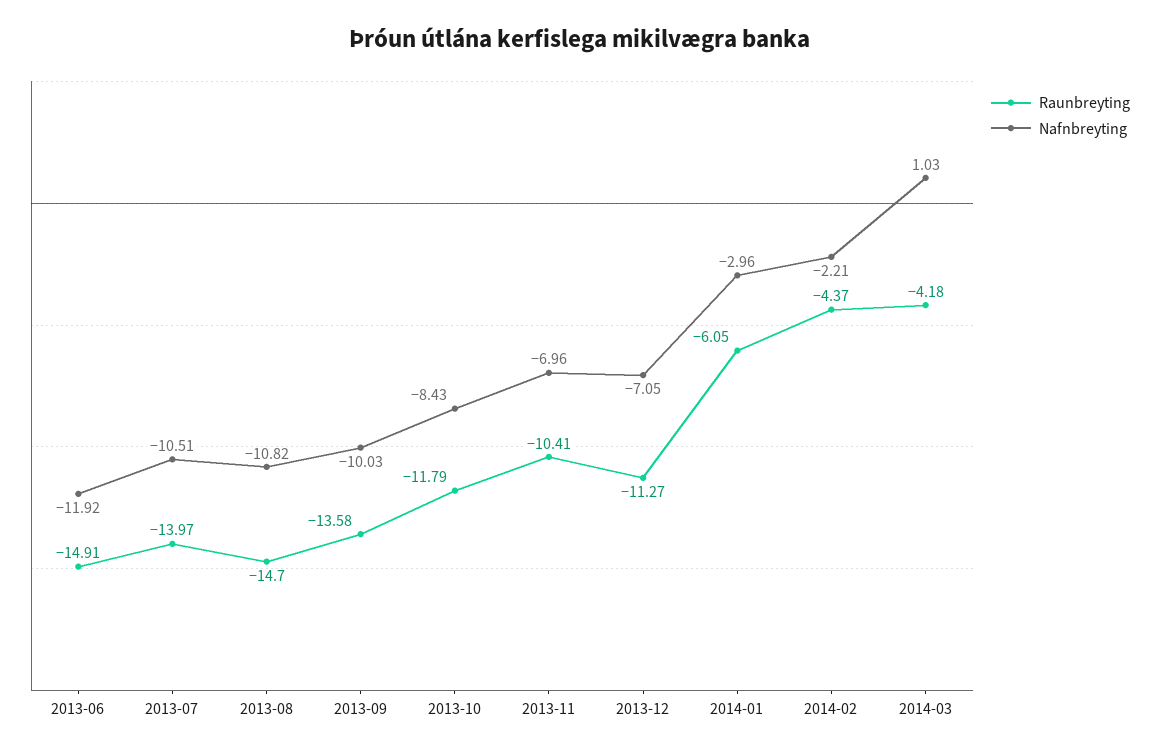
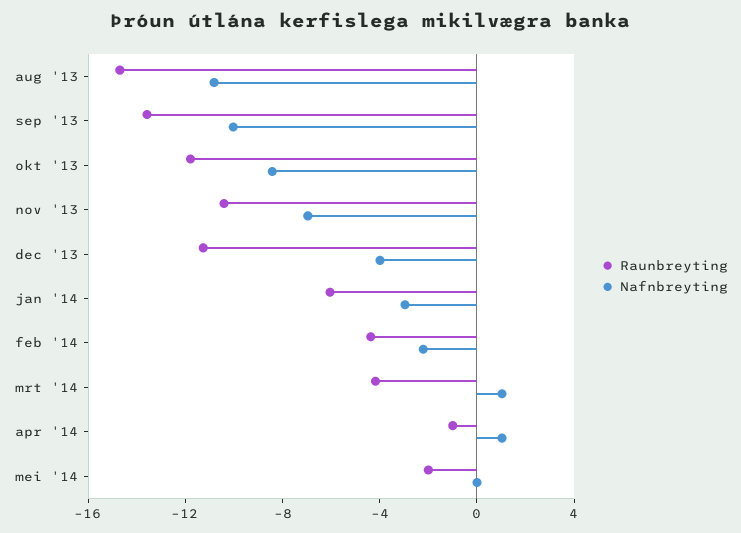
Raunbreyting, 2013-06: -14.91 -> none
Nafnbreyting, 2013-06: -11.92 -> none
Raunbreyting, 2013-07: -13.97 -> none
Nafnbreyting, 2013-07: -10.51 -> none
Nafnbreyting, 2013-12: -7.05 -> -4
Raunbreyting, apr '14: none -> -1
Nafnbreyting, apr '14: none -> 1
Raunbreyting, mei '14: none -> -2
Nafnbreyting, mei '14: none -> 0

